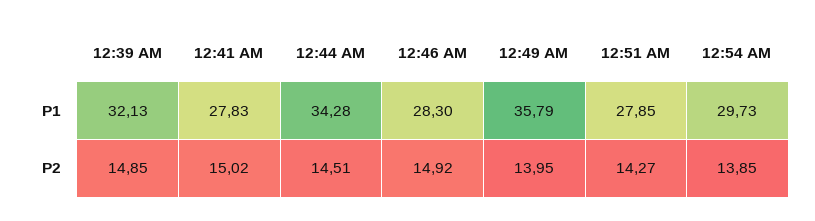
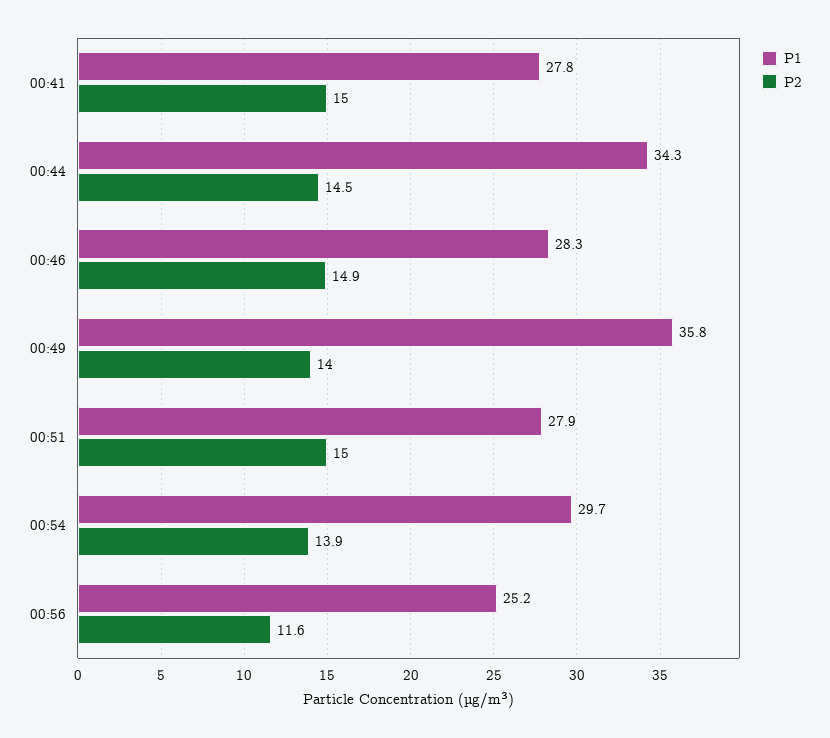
P1, 12:39 AM: 32.13 -> none
P2, 12:39 AM: 14.85 -> none
P2, 12:51 AM: 14.27 -> 15
P1, 00:56: none -> 25.2
P2, 00:56: none -> 11.6

